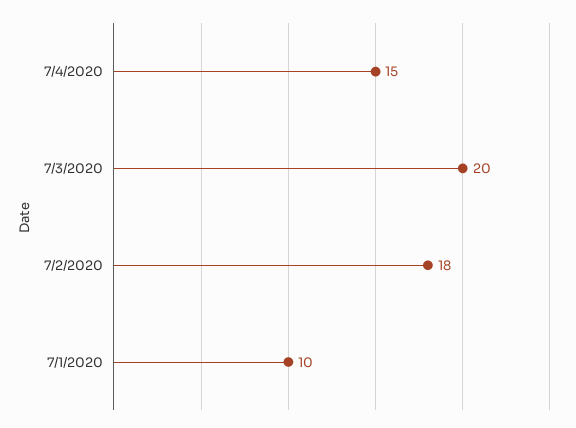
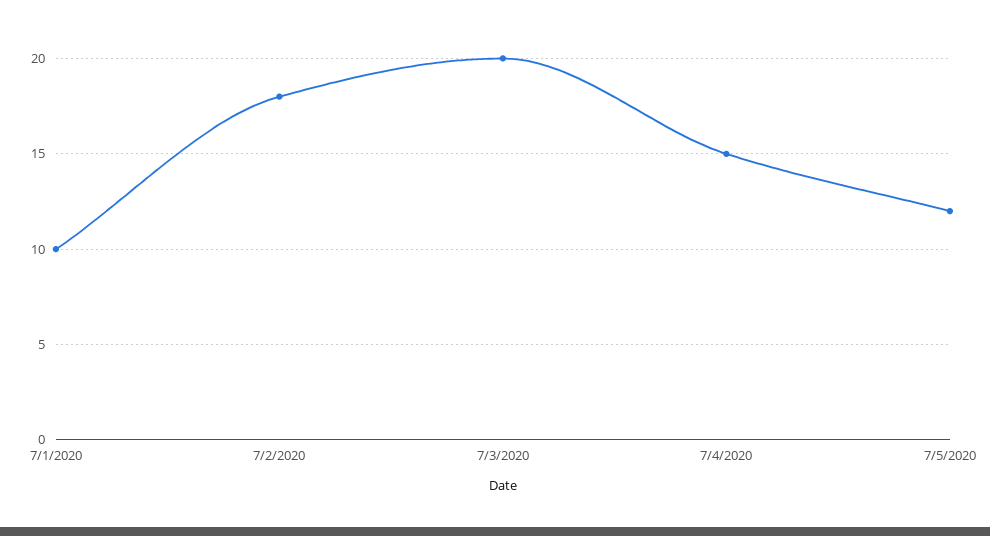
7/5/2020: none -> 12

